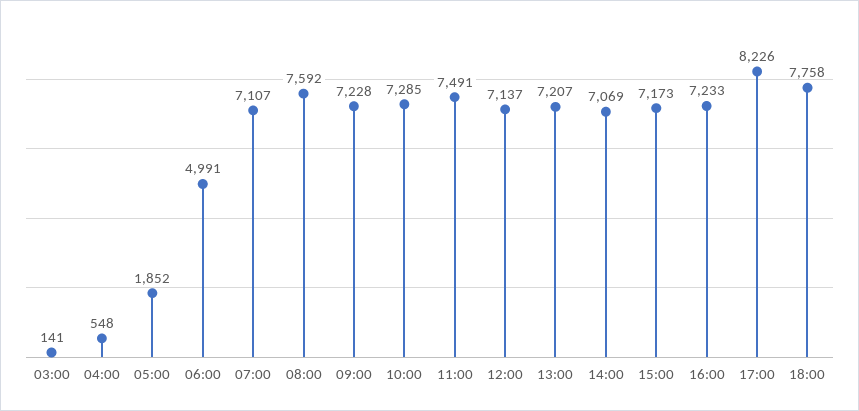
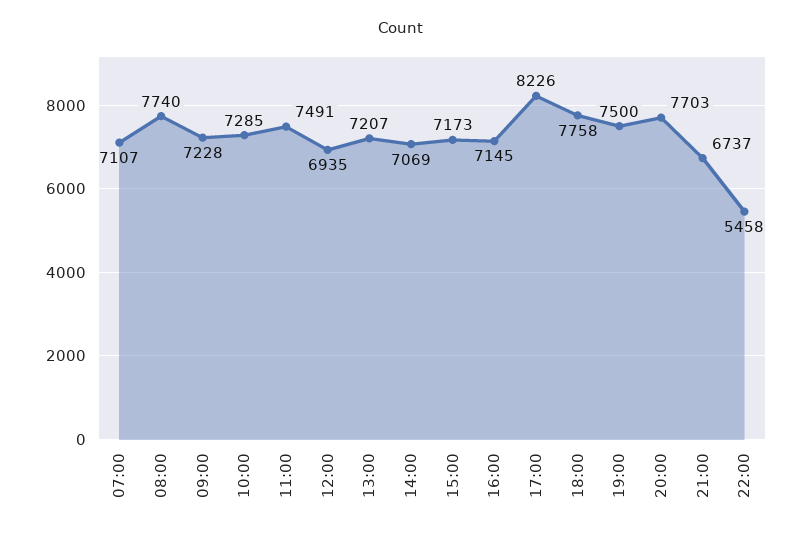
03:00: 141 -> none
04:00: 548 -> none
05:00: 1852 -> none
06:00: 4991 -> none
08:00: 7592 -> 7740
12:00: 7137 -> 6935
16:00: 7233 -> 7145
19:00: none -> 7500
20:00: none -> 7703
21:00: none -> 6737
22:00: none -> 5458

